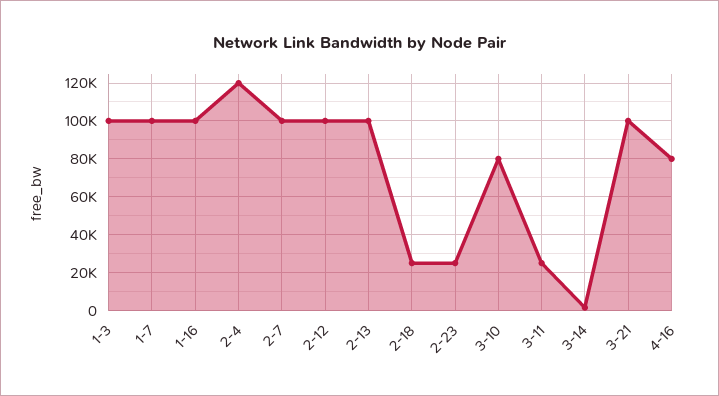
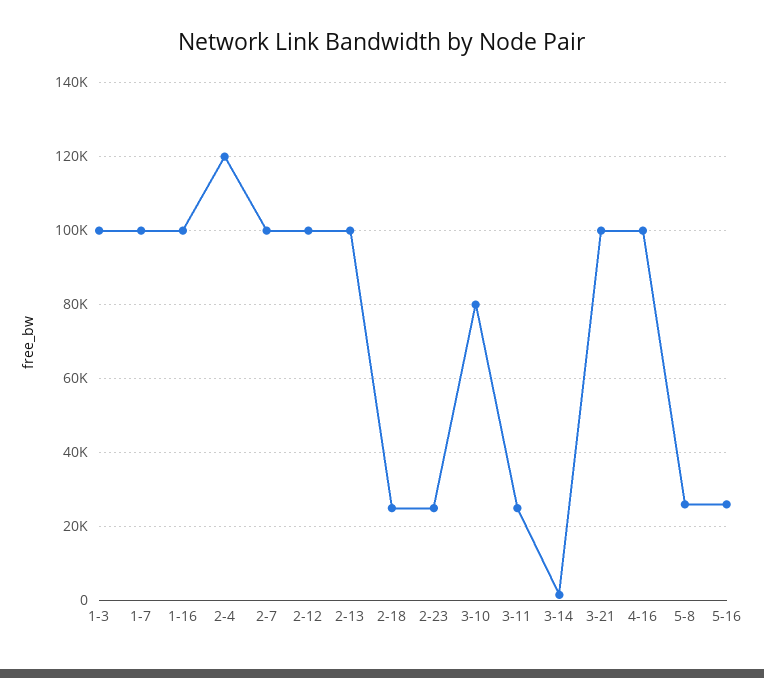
4-16: 80000 -> 100000
5-8: none -> 26000
5-16: none -> 26000

